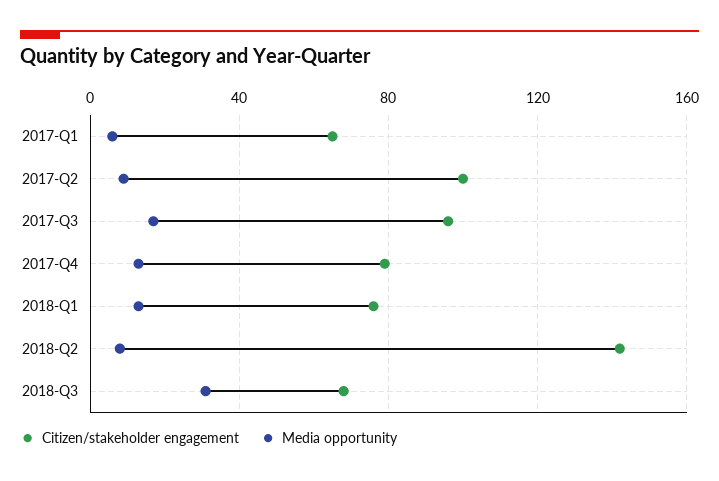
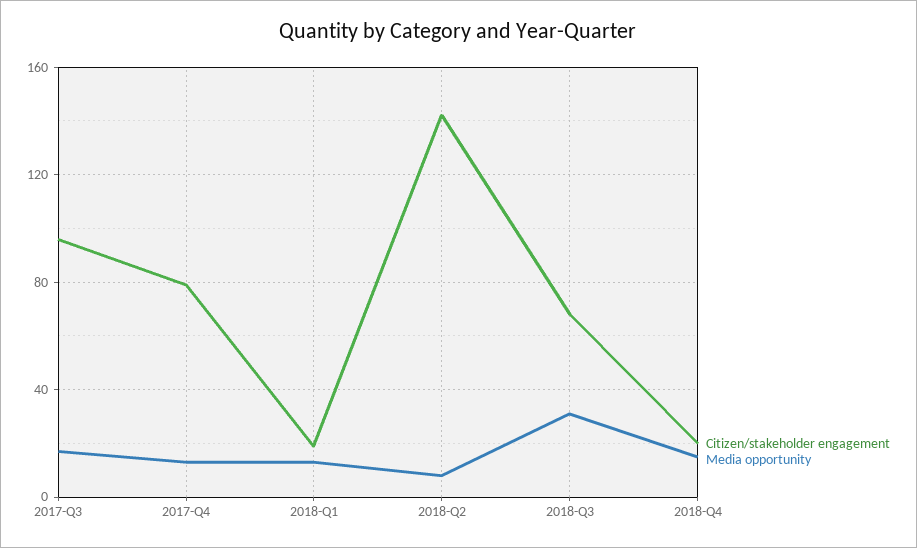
Citizen/stakeholder engagement, 2017-Q1: 65 -> none
Media opportunity, 2017-Q1: 5 -> none
Citizen/stakeholder engagement, 2017-Q2: 100 -> none
Media opportunity, 2017-Q2: 10 -> none
Citizen/stakeholder engagement, 2018-Q1: 75 -> 20
Citizen/stakeholder engagement, 2018-Q4: none -> 20
Media opportunity, 2018-Q4: none -> 15

